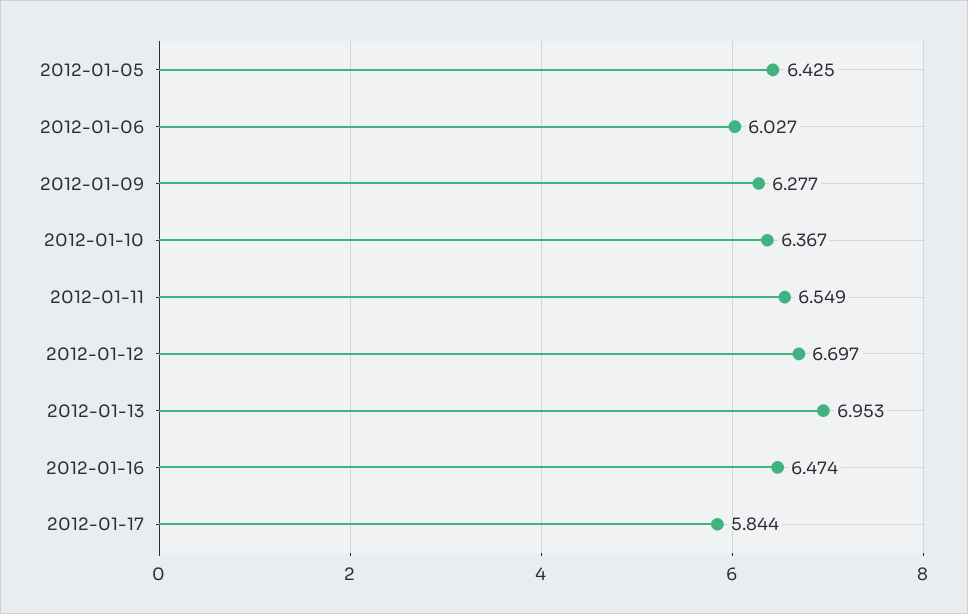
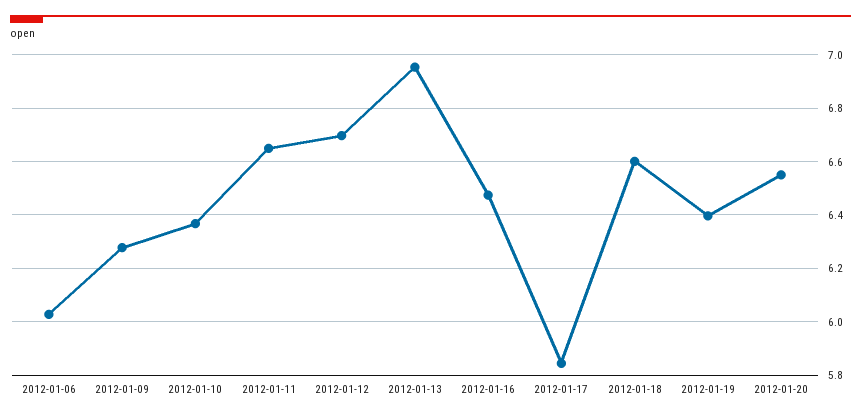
2012-01-05: 6.425 -> none
2012-01-11: 6.549 -> 6.65
2012-01-18: none -> 6.6
2012-01-19: none -> 6.4
2012-01-20: none -> 6.55

